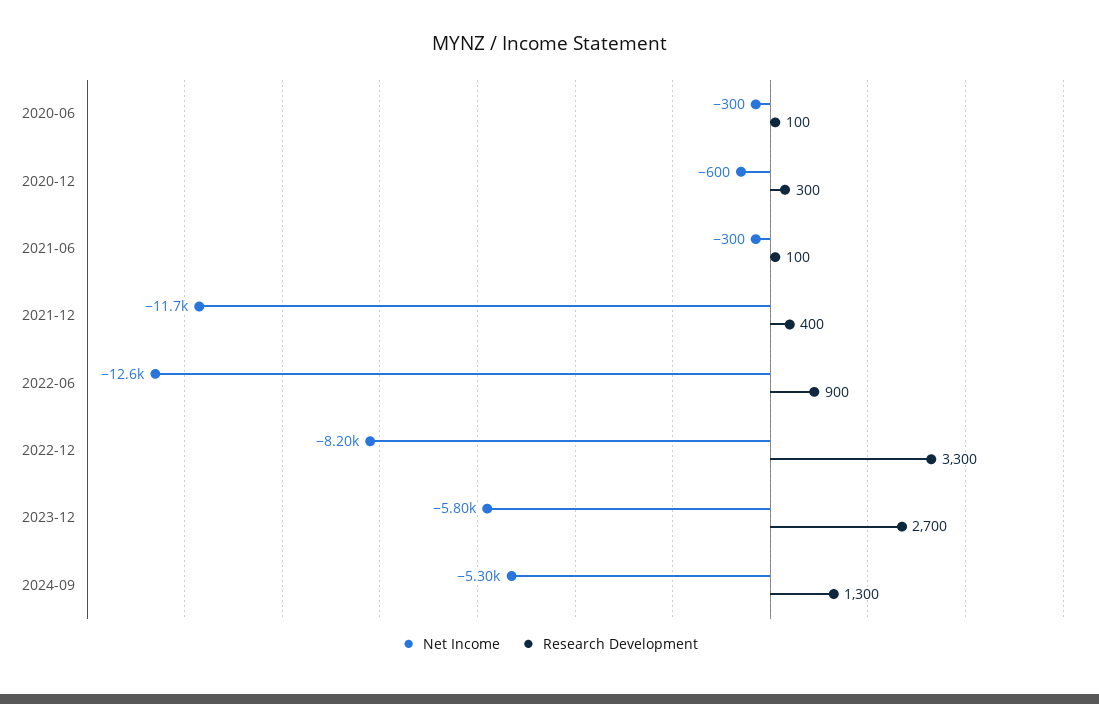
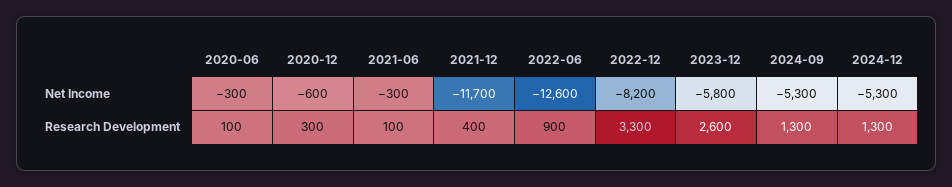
Research Development, 2023-12: 2700 -> 2600
Net Income, 2024-12: none -> -5300
Research Development, 2024-12: none -> 1300

